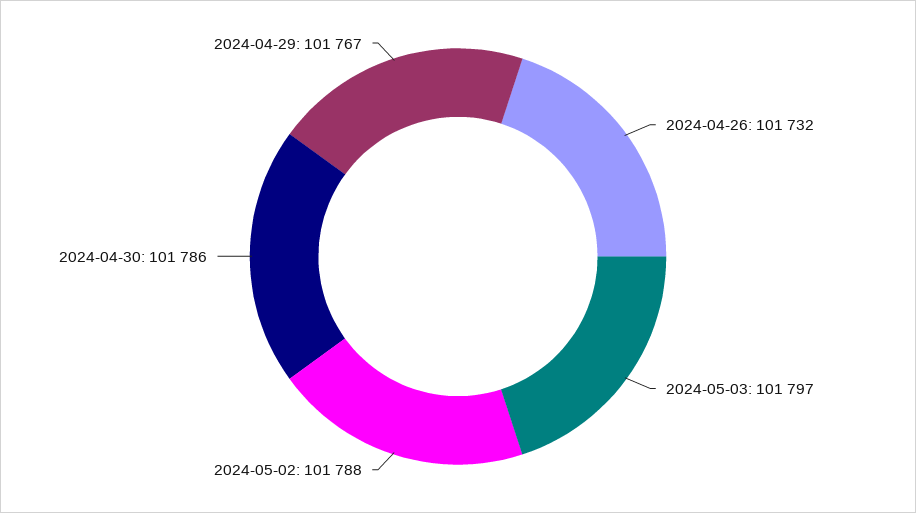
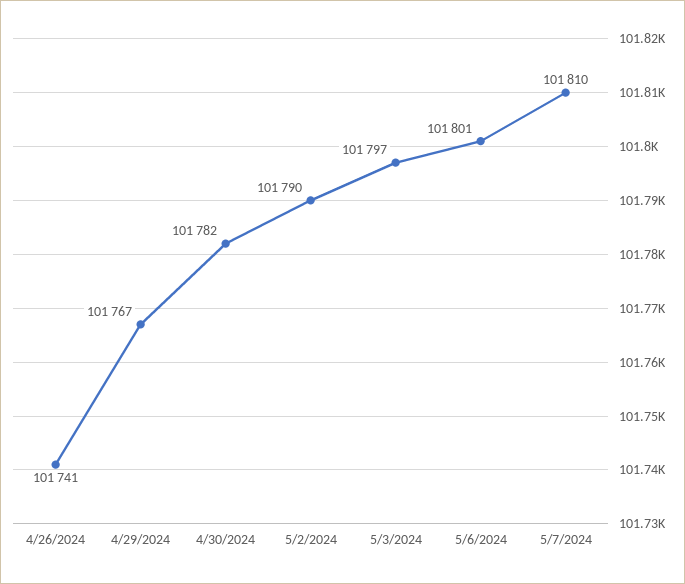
2024-04-26: 101732 -> 101741
2024-05-02: 101788 -> 101790
2024-04-30: 101786 -> 101782
5/6/2024: none -> 101801
5/7/2024: none -> 101810

